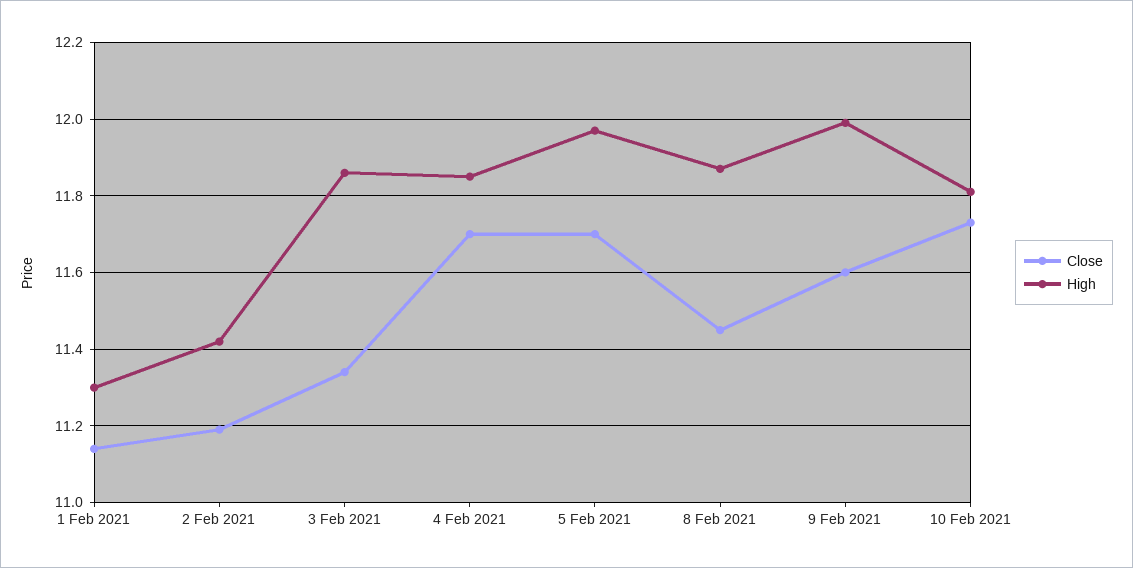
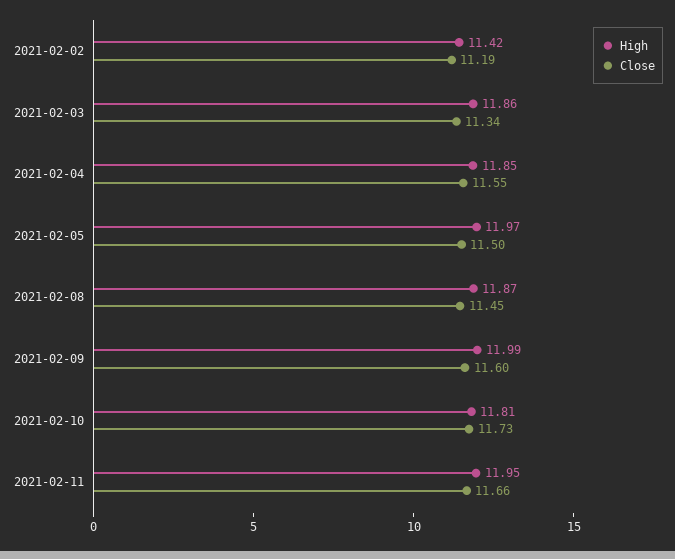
Close, 1 Feb 2021: 11.15 -> none
High, 1 Feb 2021: 11.3 -> none
Close, 4 Feb 2021: 11.7 -> 11.55
Close, 5 Feb 2021: 11.7 -> 11.5
High, 2021-02-11: none -> 11.95
Close, 2021-02-11: none -> 11.66

